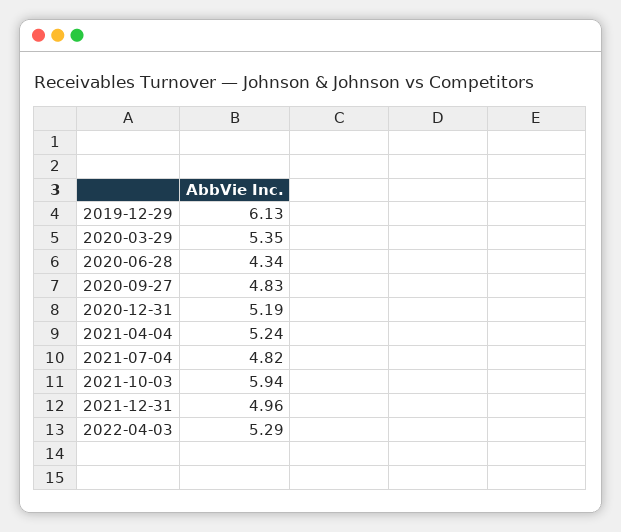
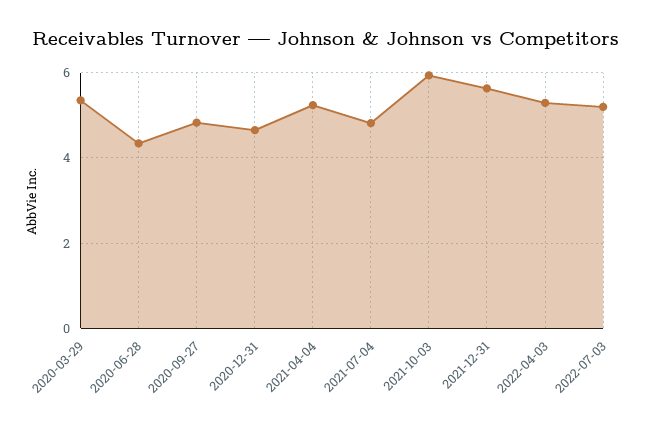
2019-12-29: 6.13 -> none
2020-12-31: 5.19 -> 4.6
2021-12-31: 4.96 -> 5.6
2022-07-03: none -> 5.2

